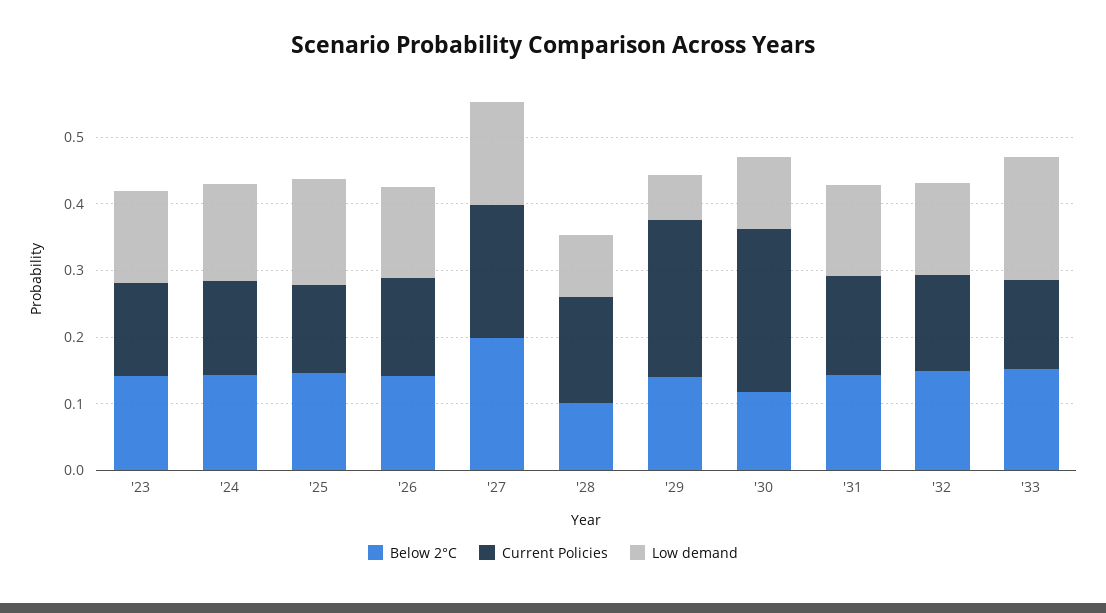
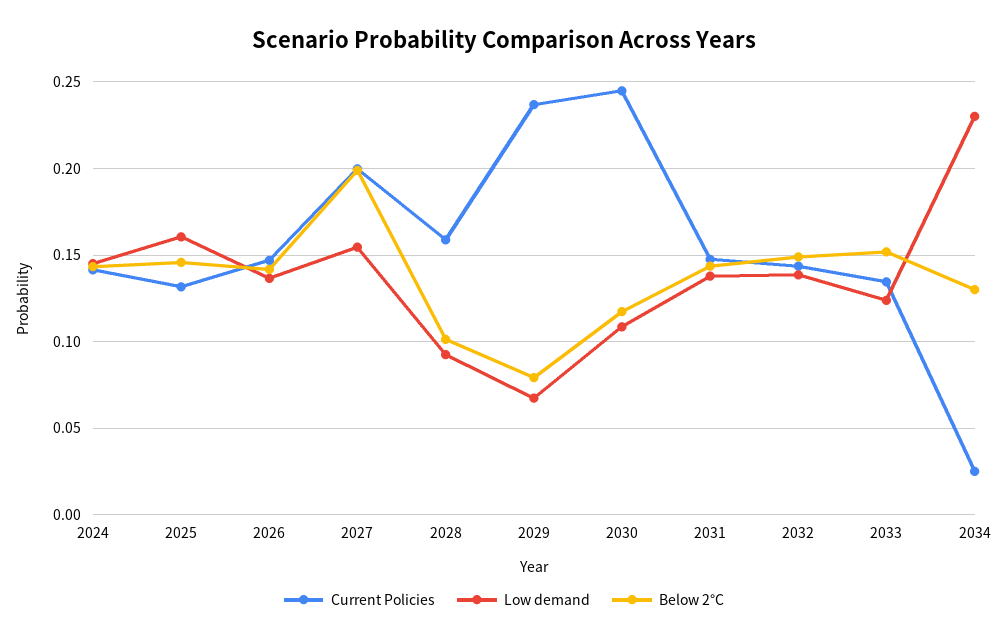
Below 2°C, '23: 0.14 -> none
Current Policies, '23: 0.14 -> none
Low demand, '23: 0.14 -> none
Below 2°C, '29: 0.14 -> 0.08
Low demand, '33: 0.18 -> 0.125
Current Policies, 2034: none -> 0.025
Low demand, 2034: none -> 0.23
Below 2°C, 2034: none -> 0.13

